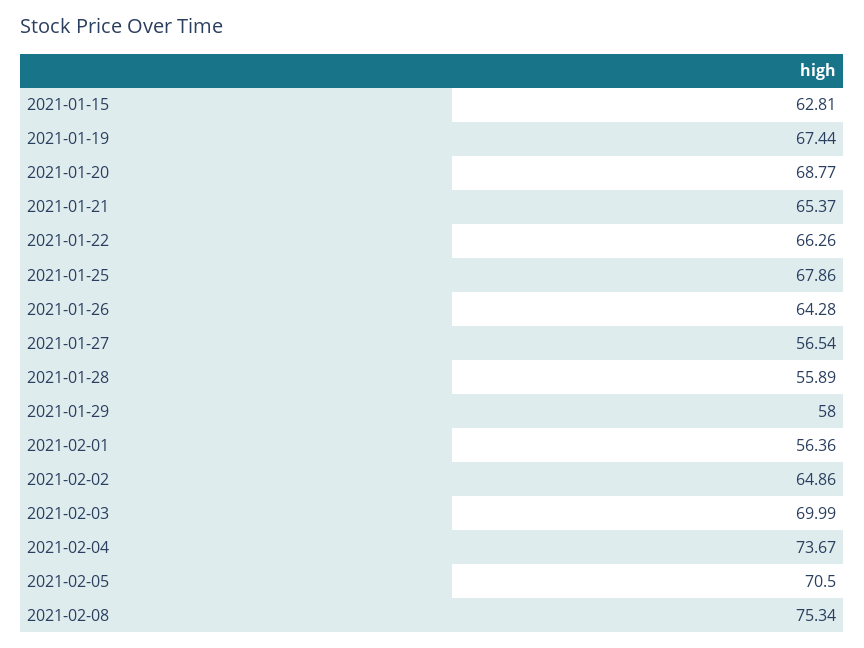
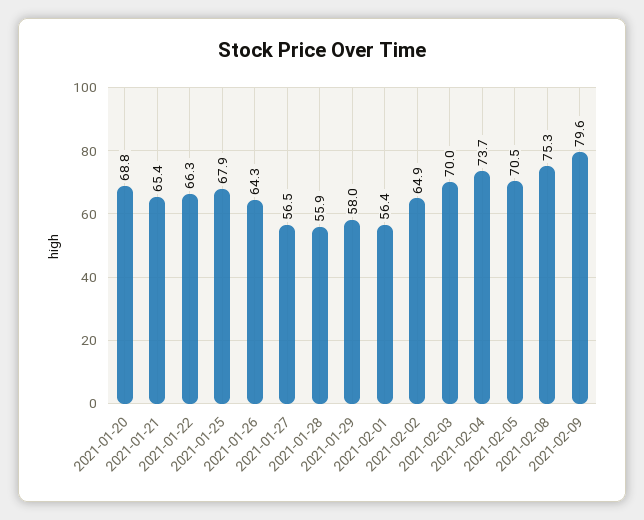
2021-01-15: 62.81 -> none
2021-01-19: 67.44 -> none
2021-02-09: none -> 79.6

